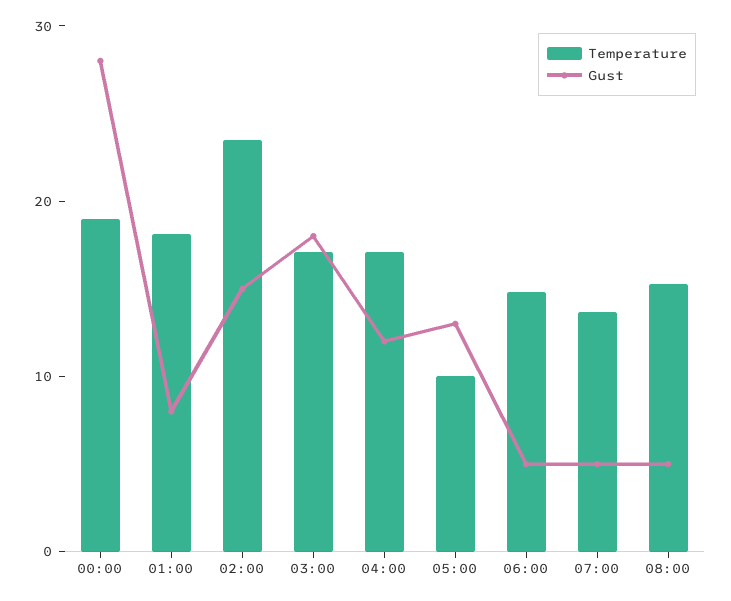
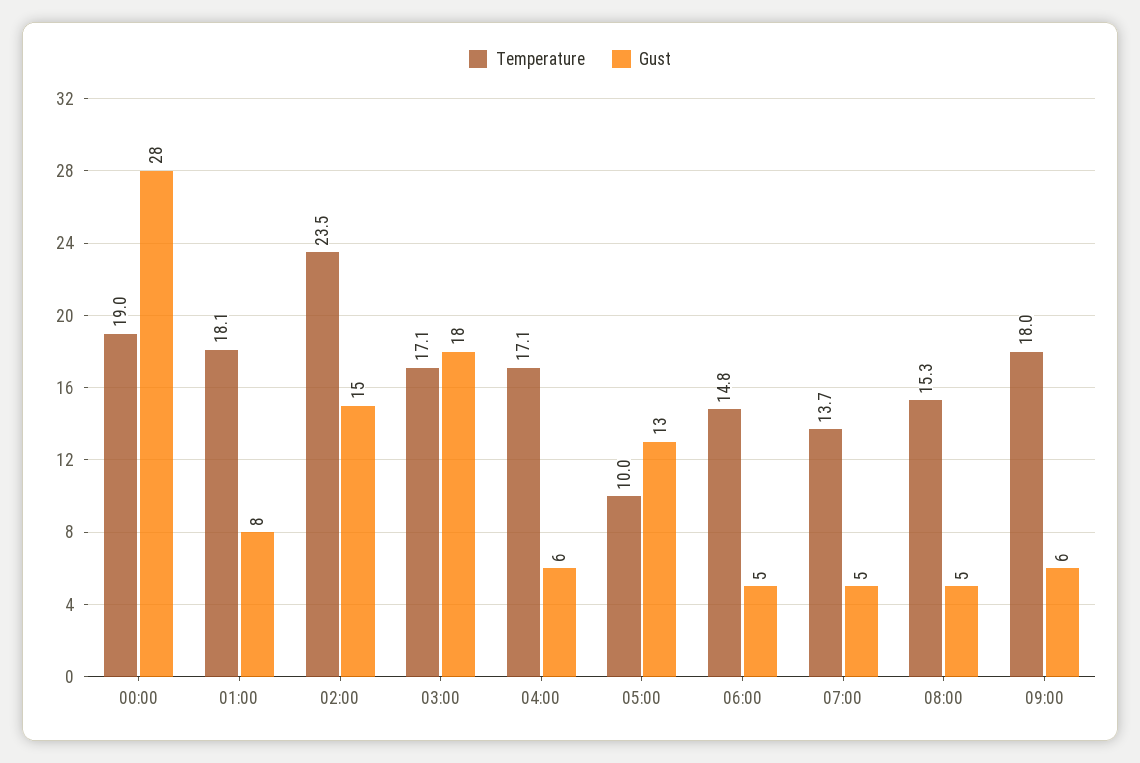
Gust, 04:00: 12 -> 6
Temperature, 09:00: none -> 18
Gust, 09:00: none -> 6

